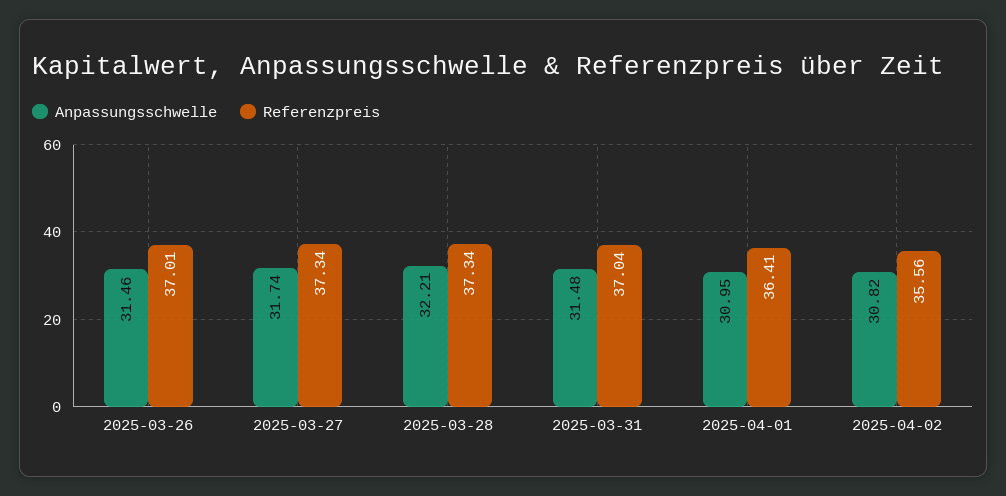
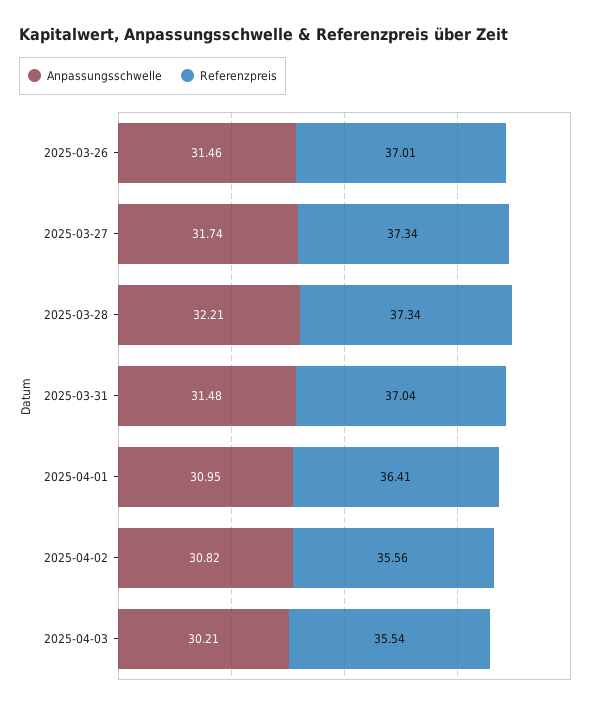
Anpassungsschwelle, 2025-04-03: none -> 30.21
Referenzpreis, 2025-04-03: none -> 35.54

